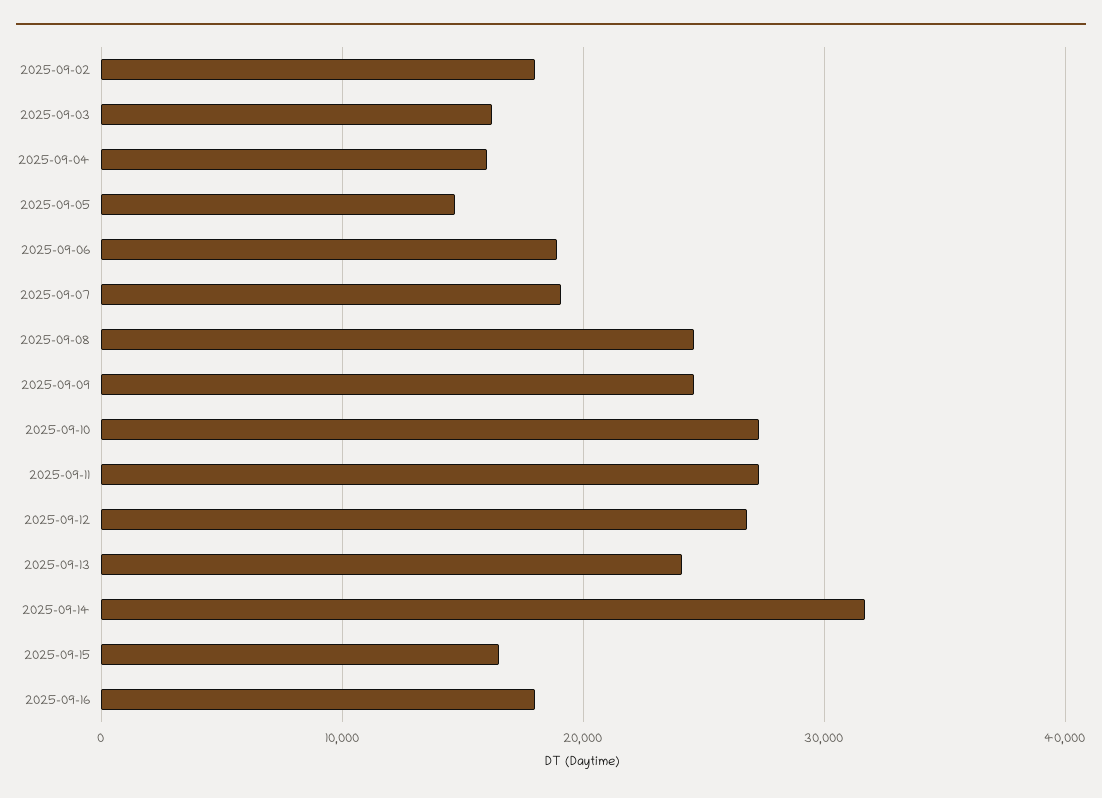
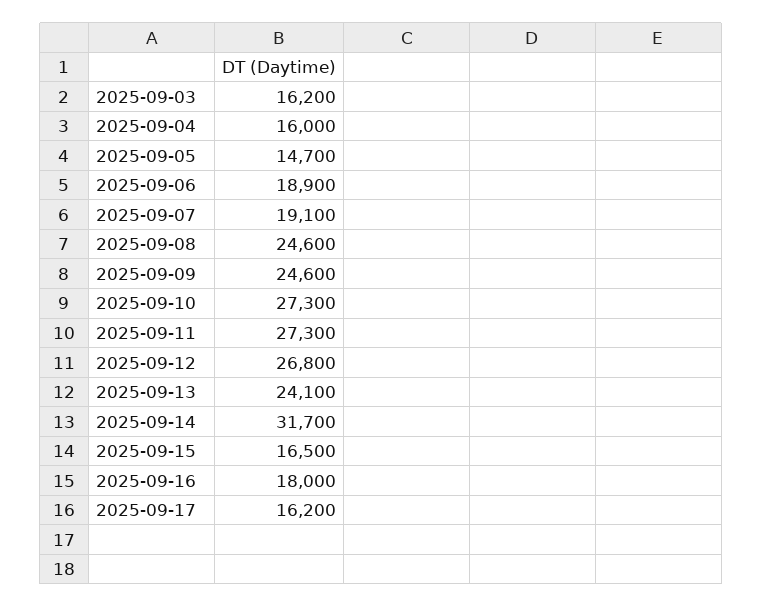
2025-09-02: 18000 -> none
2025-09-17: none -> 16200

